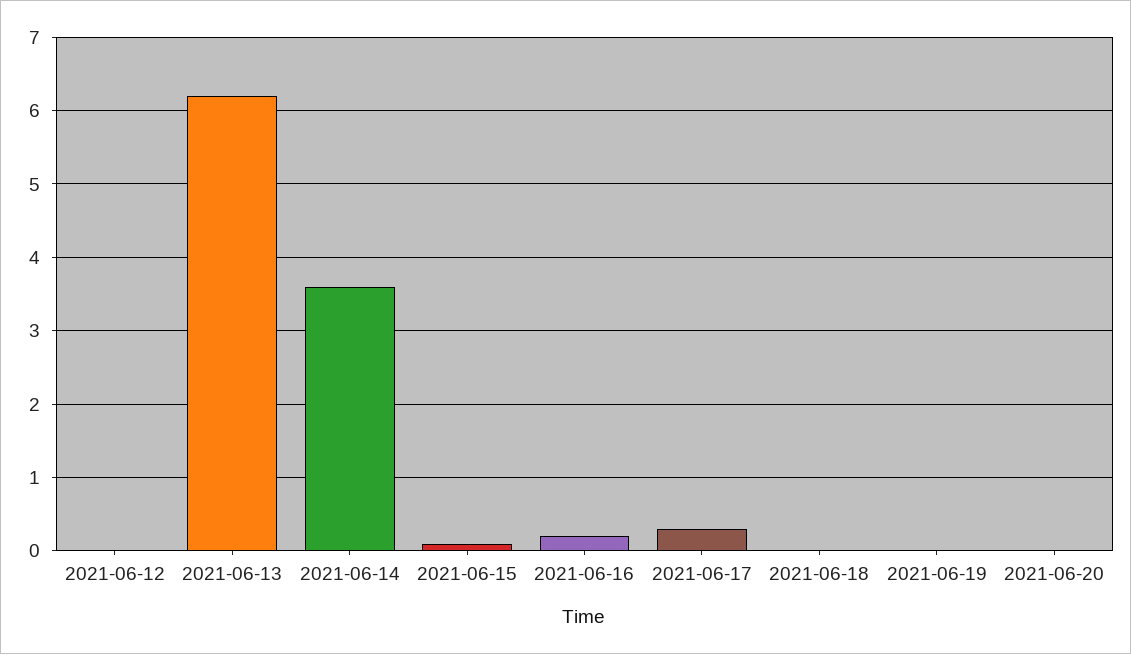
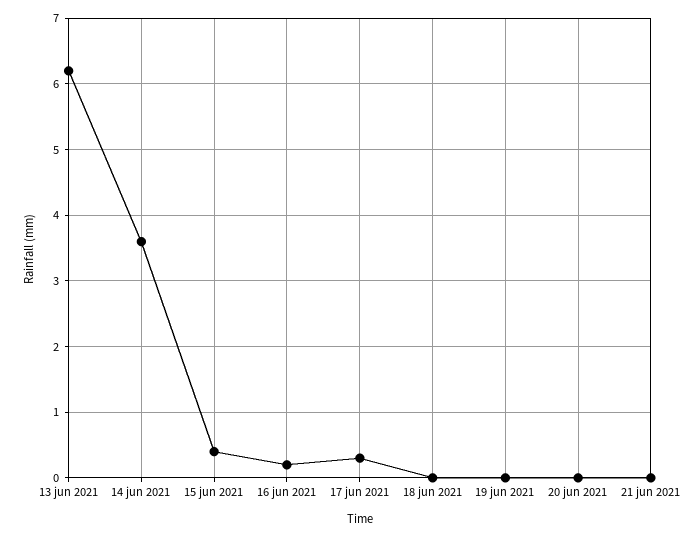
2021-06-12: 0 -> none
2021-06-15: 0.1 -> 0.4
21 jun 2021: none -> 0

